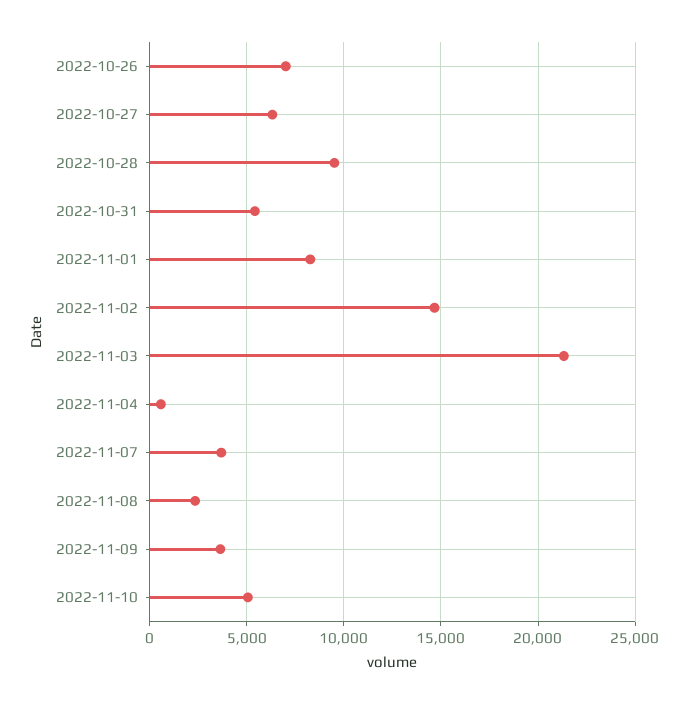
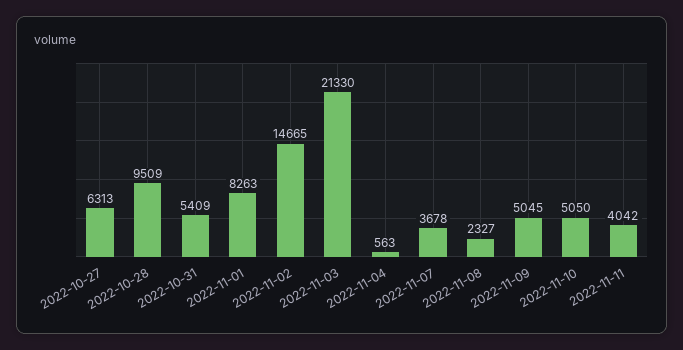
2022-10-26: 7000 -> none
2022-11-09: 3500 -> 5045
2022-11-11: none -> 4042

